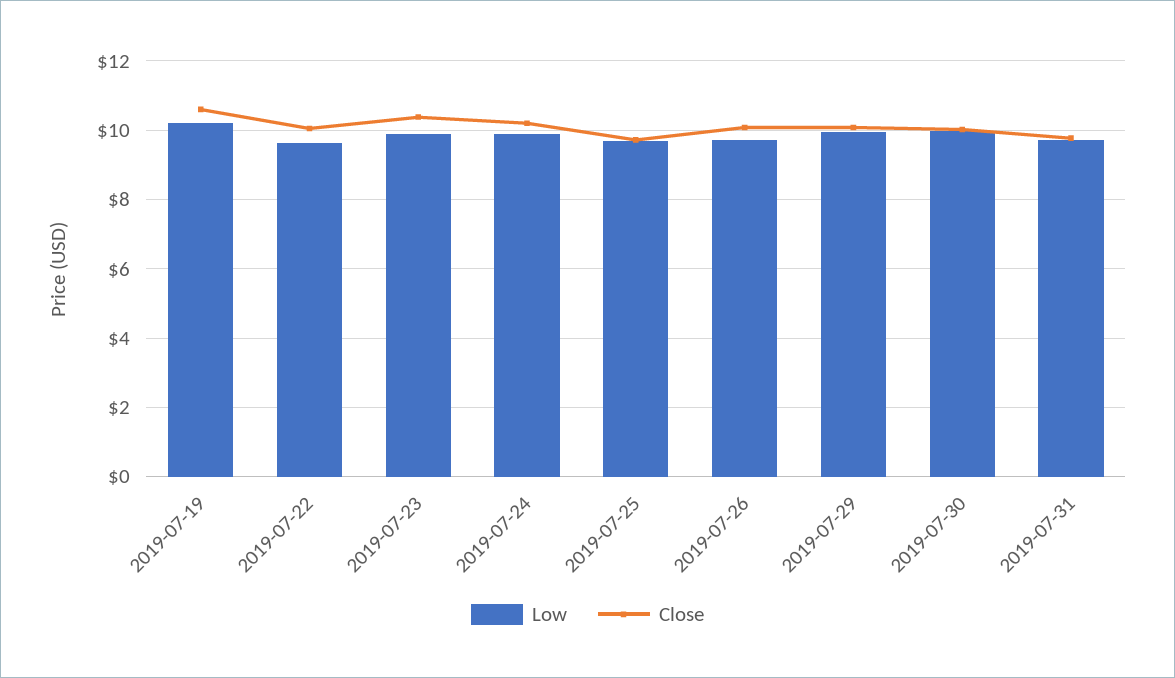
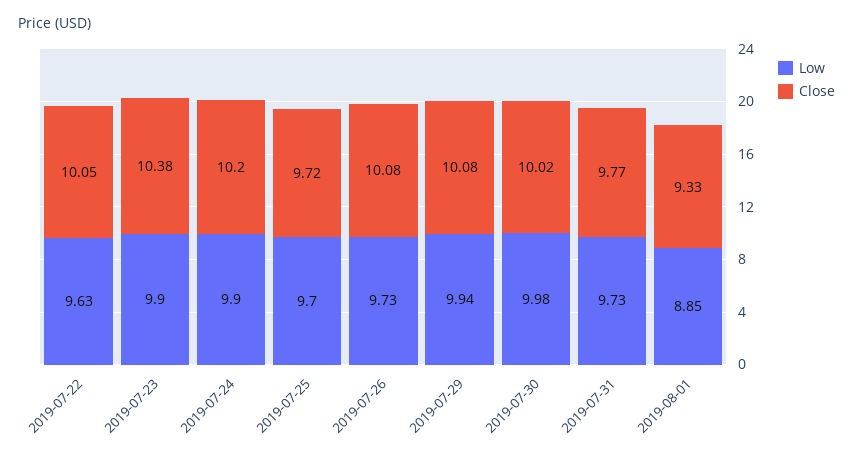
Low, 2019-07-19: 10.2 -> none
Close, 2019-07-19: 10.6 -> none
Low, 2019-08-01: none -> 8.85
Close, 2019-08-01: none -> 9.33

